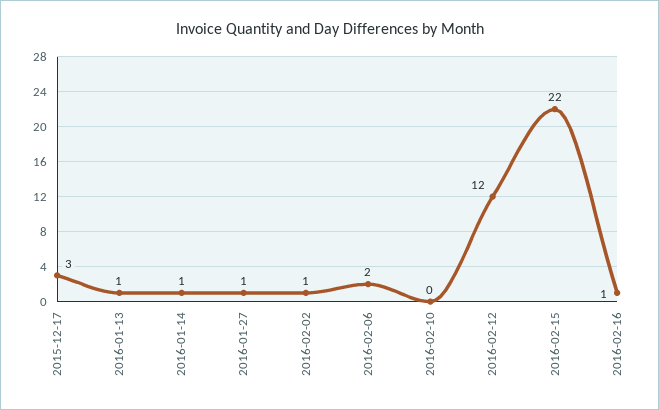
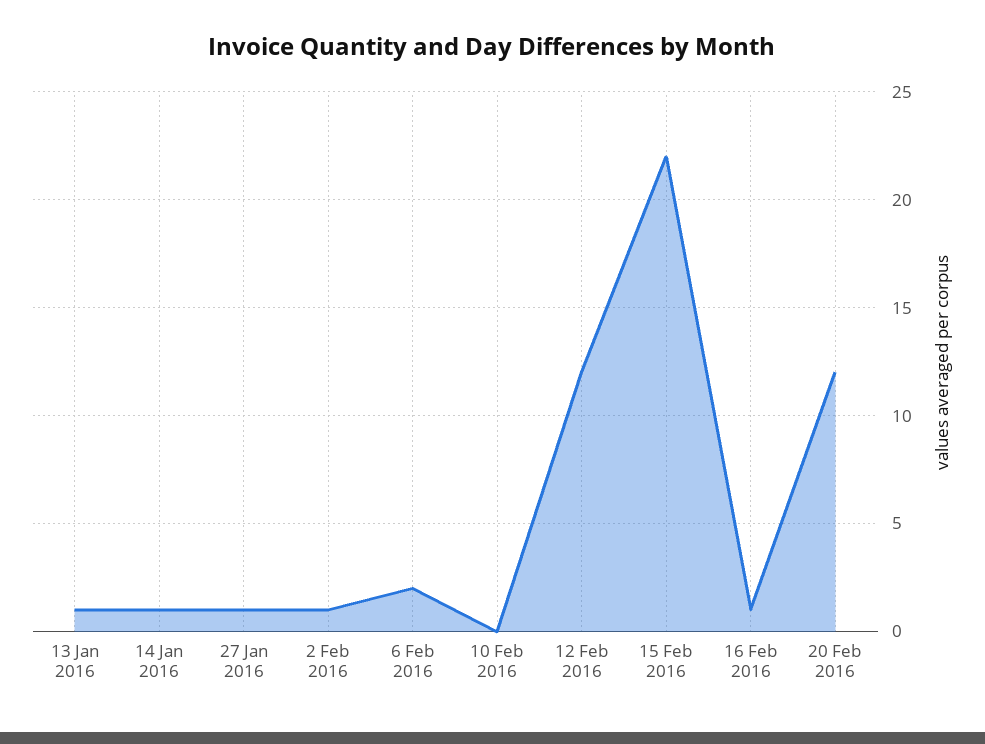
2015-12-17: 3 -> none
20 Feb 2016: none -> 12

